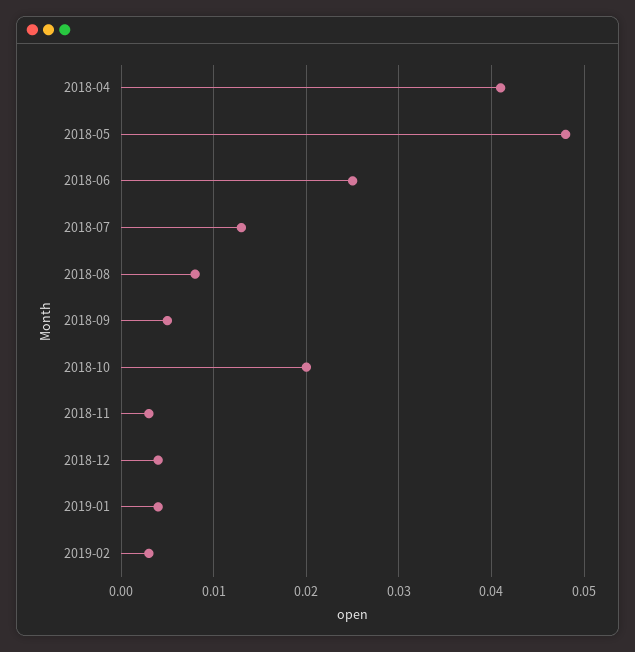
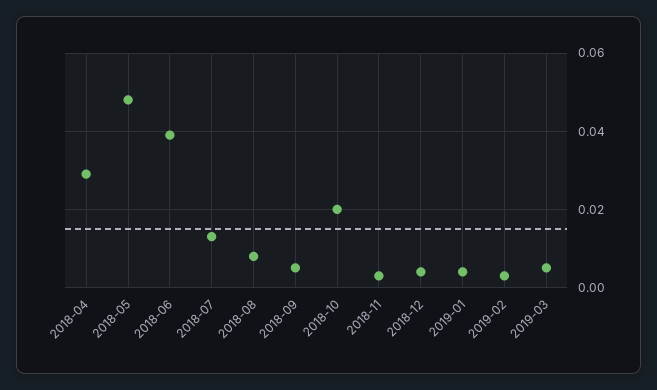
2018-04: 0.041 -> 0.03
2018-06: 0.025 -> 0.04
2019-03: none -> 0.005

